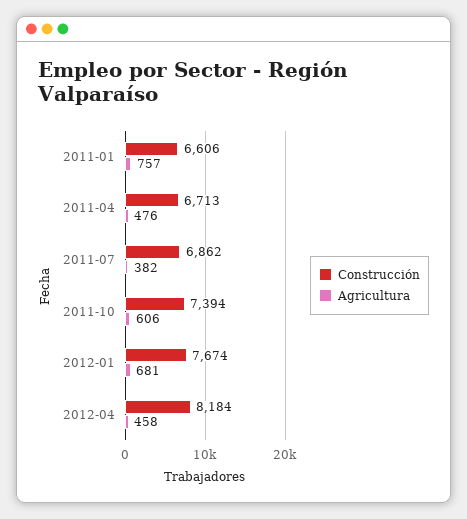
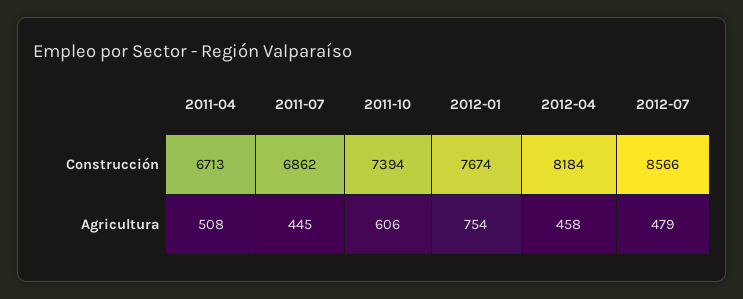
Construcción, 2011-01: 6606 -> none
Agricultura, 2011-01: 757 -> none
Agricultura, 2011-04: 476 -> 508
Agricultura, 2011-07: 382 -> 445
Agricultura, 2012-01: 681 -> 754
Construcción, 2012-07: none -> 8566
Agricultura, 2012-07: none -> 479

